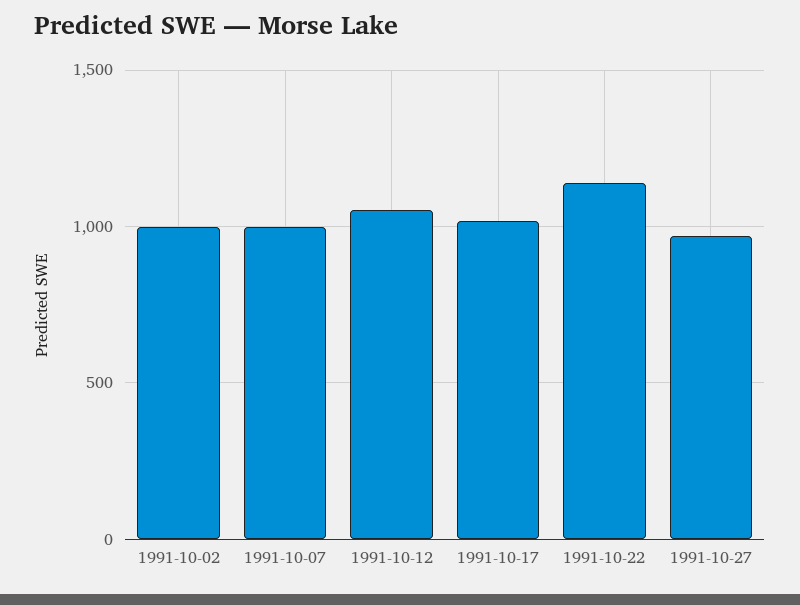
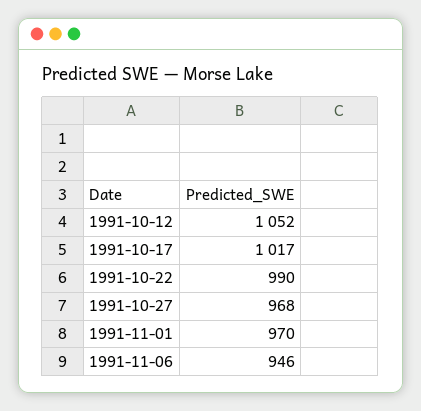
1991-10-02: 1000 -> none
1991-10-07: 1000 -> none
1991-10-22: 1150 -> 990
1991-11-01: none -> 970
1991-11-06: none -> 946

